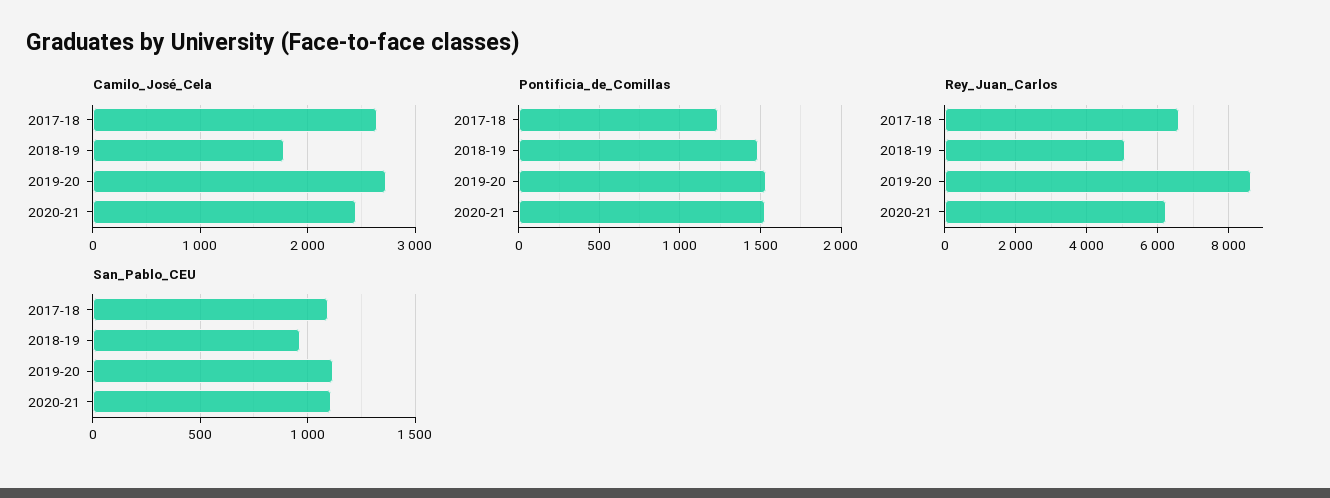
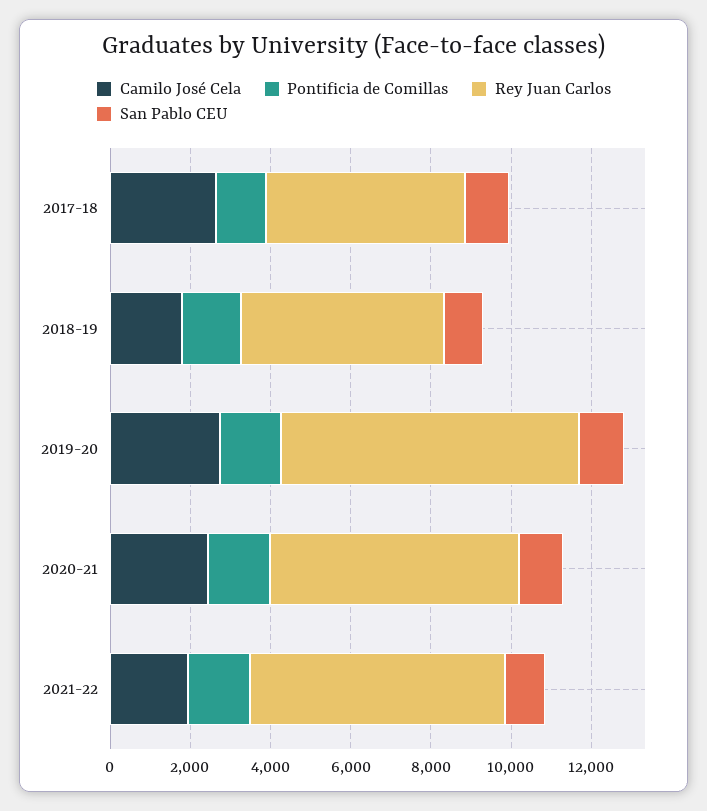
Rey_Juan_Carlos, 2017-18: 6600 -> 5000
Rey_Juan_Carlos, 2019-20: 8600 -> 7500
Camilo_José_Cela, 2021-22: none -> 2000
Pontificia_de_Comillas, 2021-22: none -> 1500
Rey_Juan_Carlos, 2021-22: none -> 6500
San_Pablo_CEU, 2021-22: none -> 1000

